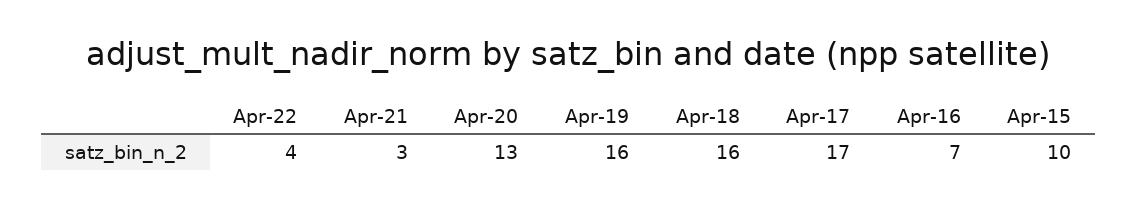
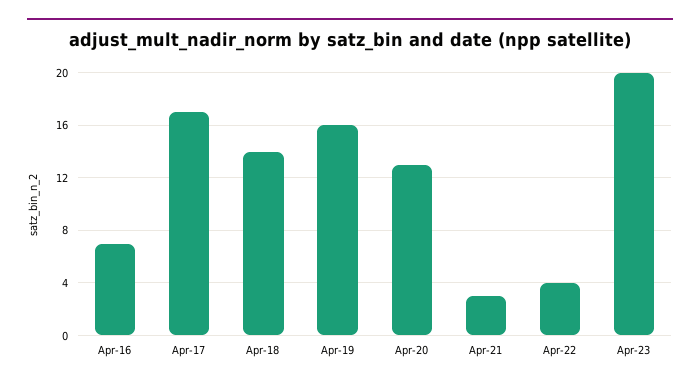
Apr-18: 16 -> 14
Apr-15: 10 -> none
Apr-23: none -> 20

